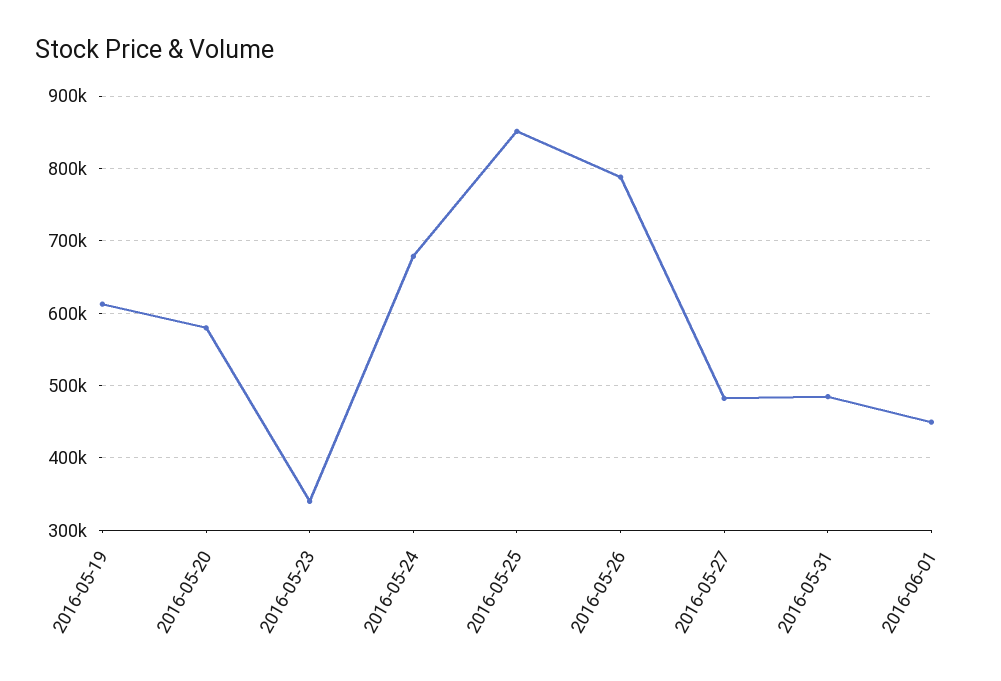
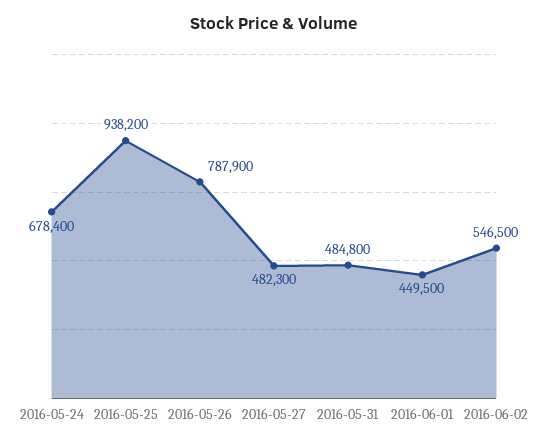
2016-05-19: 610000 -> none
2016-05-20: 580000 -> none
2016-05-23: 340000 -> none
2016-05-25: 850000 -> 938200
2016-06-02: none -> 546500

